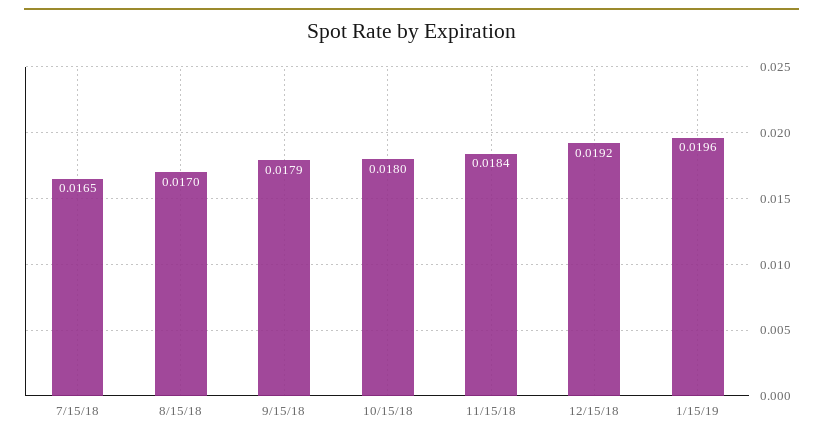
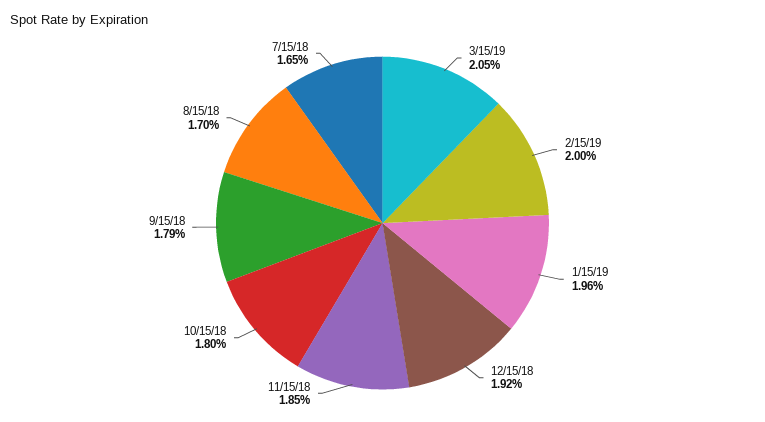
11/15/18: 0.0184 -> 0.0185
3/15/19: none -> 0.0205
2/15/19: none -> 0.02

